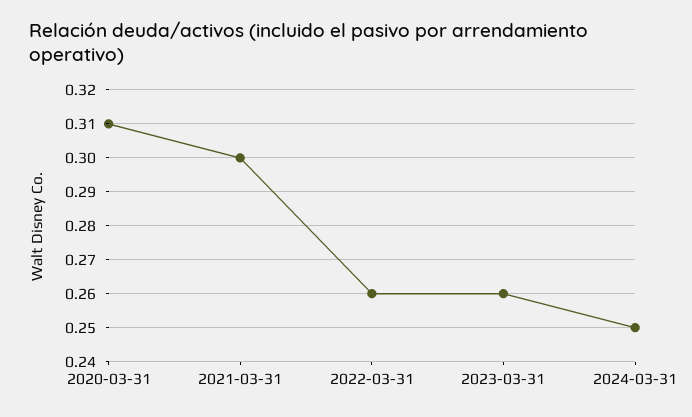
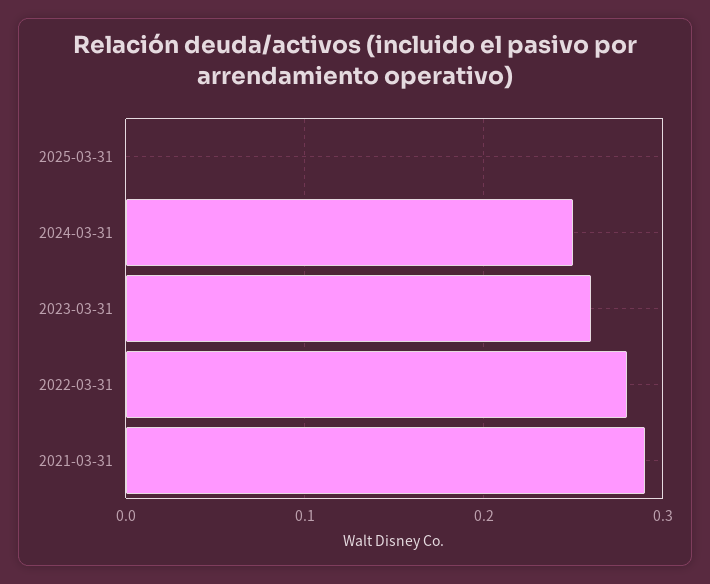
2020-03-31: 0.31 -> none
2021-03-31: 0.3 -> 0.29
2022-03-31: 0.26 -> 0.28
2025-03-31: none -> 0

